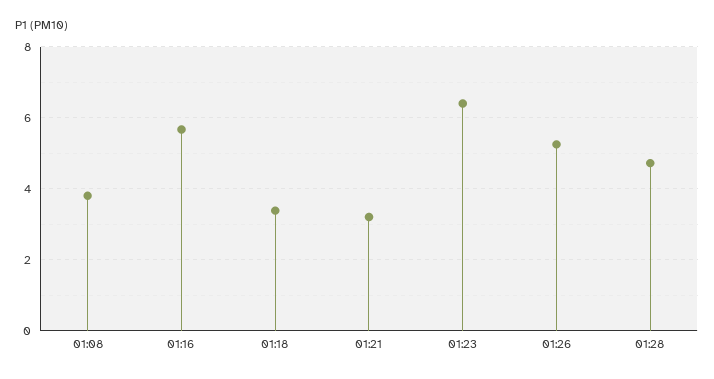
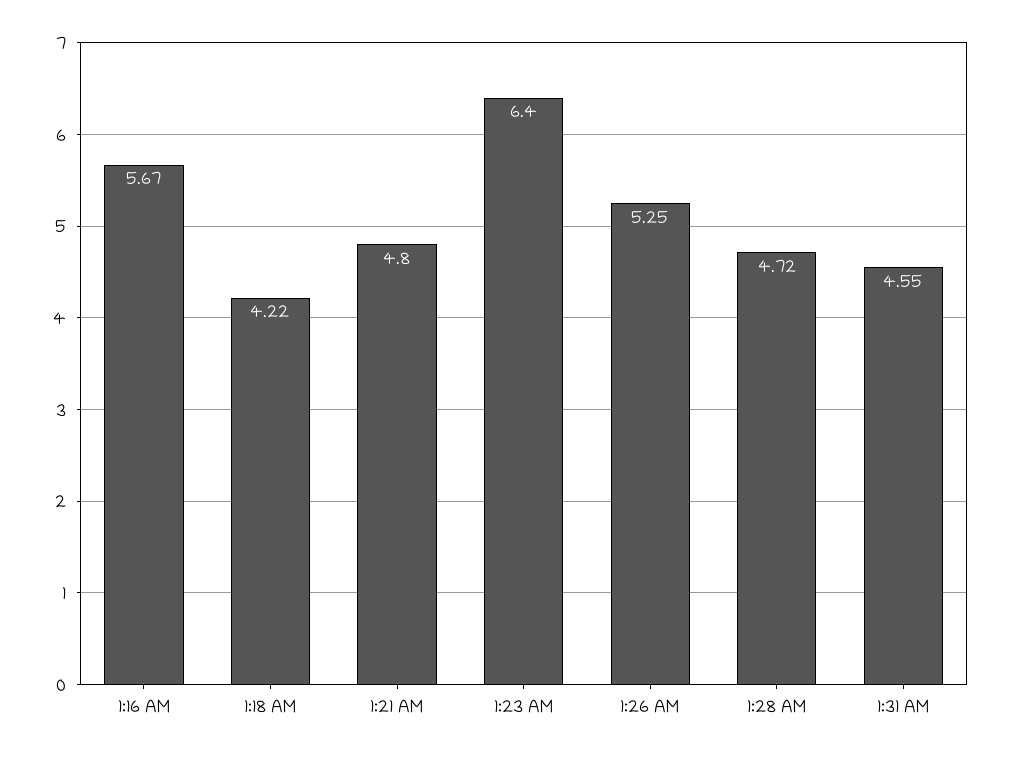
01:08: 3.8 -> none
01:18: 3.4 -> 4.22
01:21: 3.2 -> 4.8
1:31 AM: none -> 4.55

